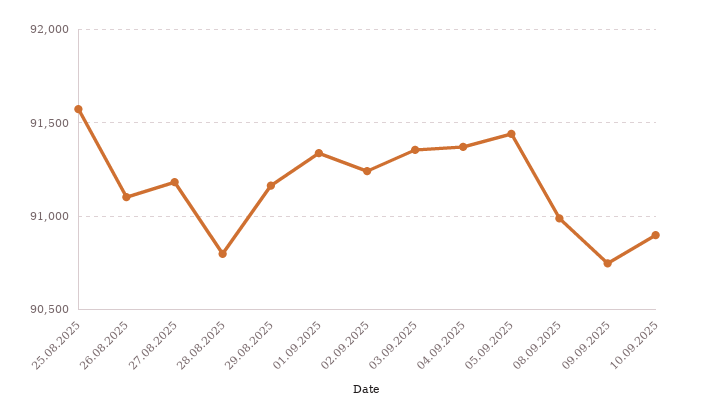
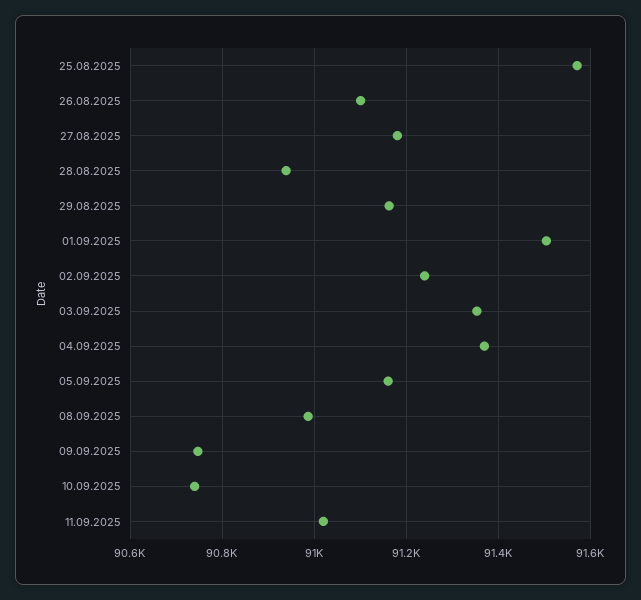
28.08.2025: 90800 -> 90940
01.09.2025: 91350 -> 91500
05.09.2025: 91450 -> 91160
10.09.2025: 90900 -> 90740
11.09.2025: none -> 91020

